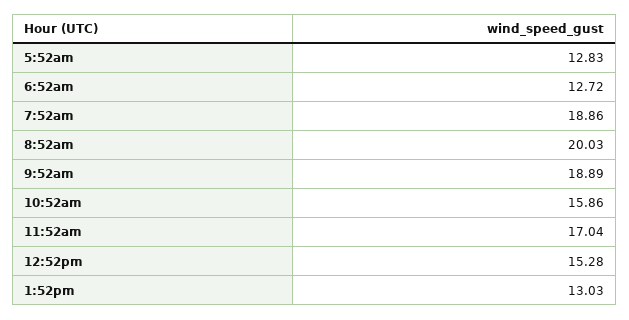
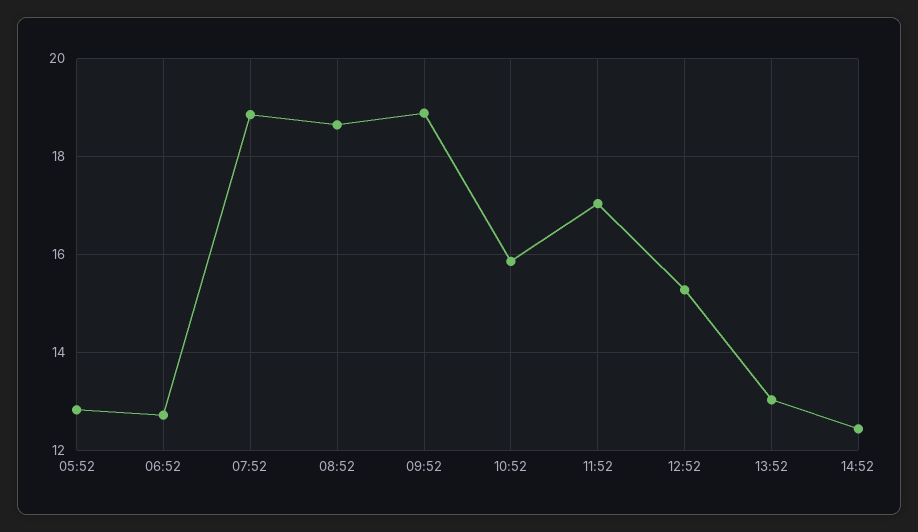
8:52am: 20.03 -> 18.6
14:52: none -> 12.4

